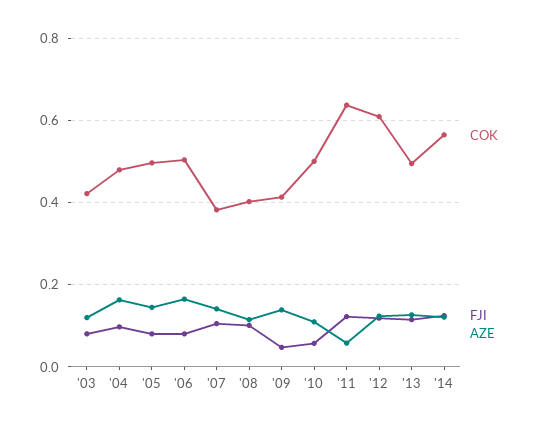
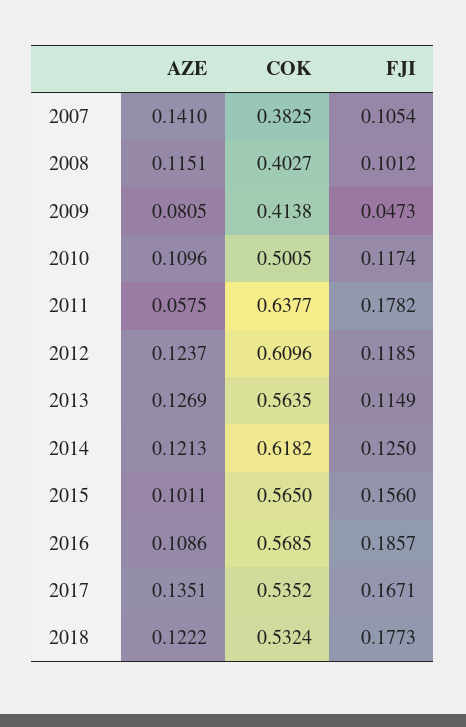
COK, '03: 0.42 -> none
FJI, '03: 0.08 -> none
AZE, '03: 0.12 -> none
COK, '04: 0.48 -> none
FJI, '04: 0.1 -> none
AZE, '04: 0.16 -> none
COK, '05: 0.5 -> none
FJI, '05: 0.08 -> none
AZE, '05: 0.14 -> none
COK, '06: 0.5 -> none
FJI, '06: 0.08 -> none
AZE, '06: 0.16 -> none
AZE, '09: 0.14 -> 0.0805
FJI, '10: 0.06 -> 0.1174
FJI, '11: 0.12 -> 0.1782
COK, '13: 0.5 -> 0.5635
COK, '14: 0.56 -> 0.6182
AZE, 2015: none -> 0.1011
COK, 2015: none -> 0.565
FJI, 2015: none -> 0.156
AZE, 2016: none -> 0.1086
COK, 2016: none -> 0.5685
FJI, 2016: none -> 0.1857
AZE, 2017: none -> 0.1351
COK, 2017: none -> 0.5352
FJI, 2017: none -> 0.1671
AZE, 2018: none -> 0.1222
COK, 2018: none -> 0.5324
FJI, 2018: none -> 0.1773

